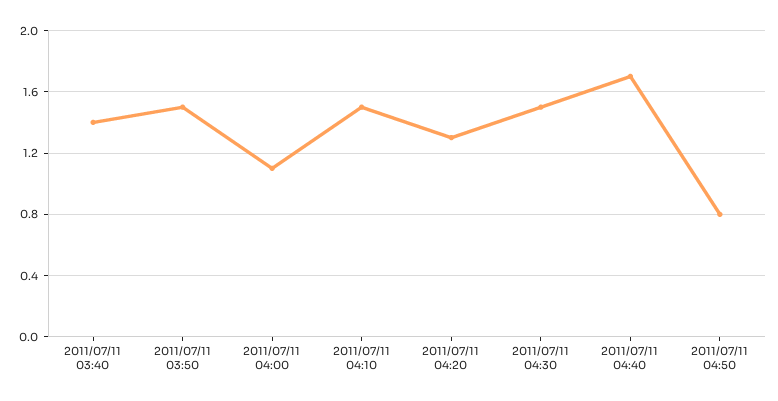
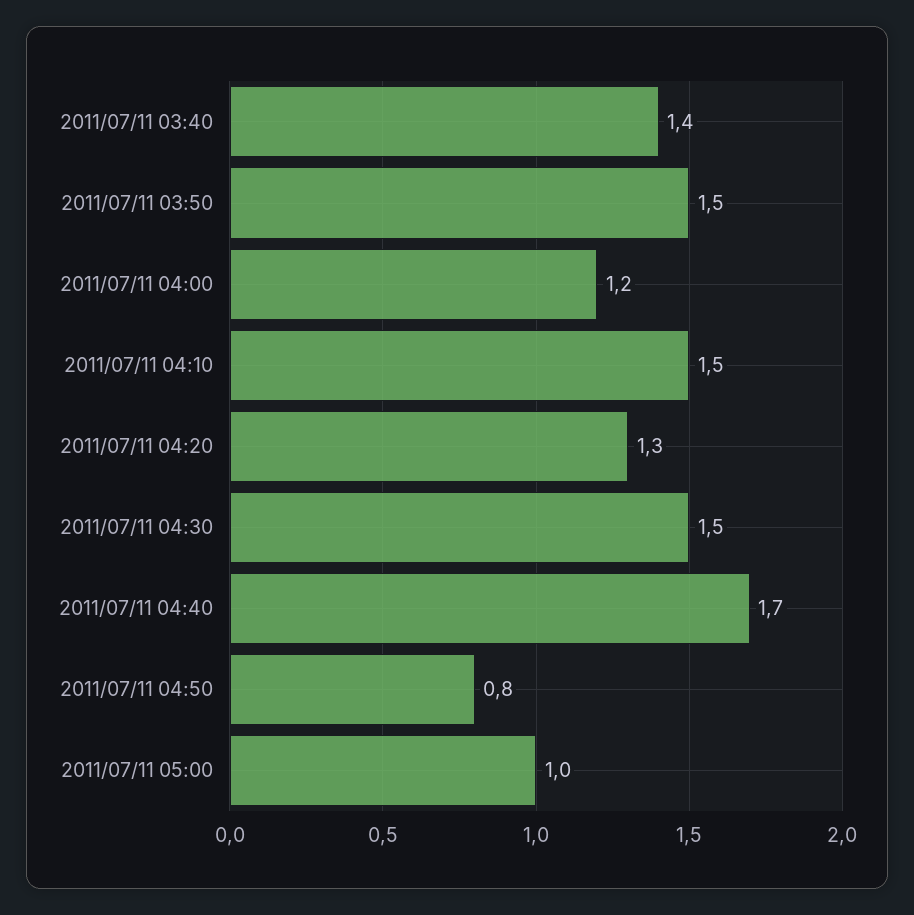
2011/07/11 04:00: 1.1 -> 1.2
2011/07/11 05:00: none -> 1

